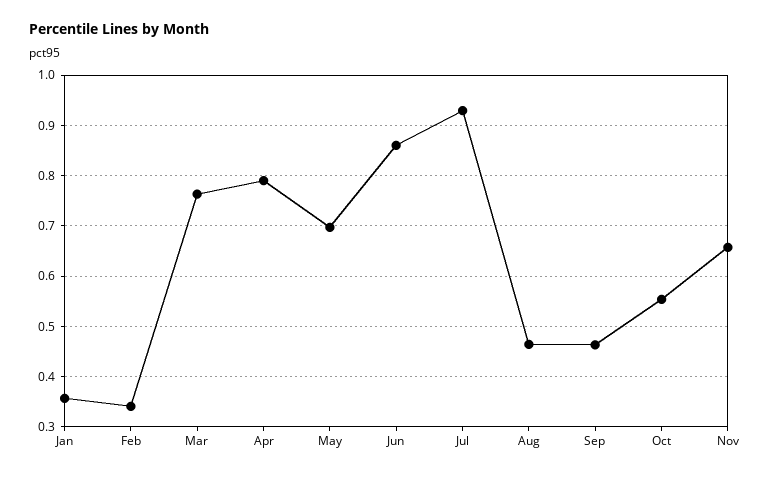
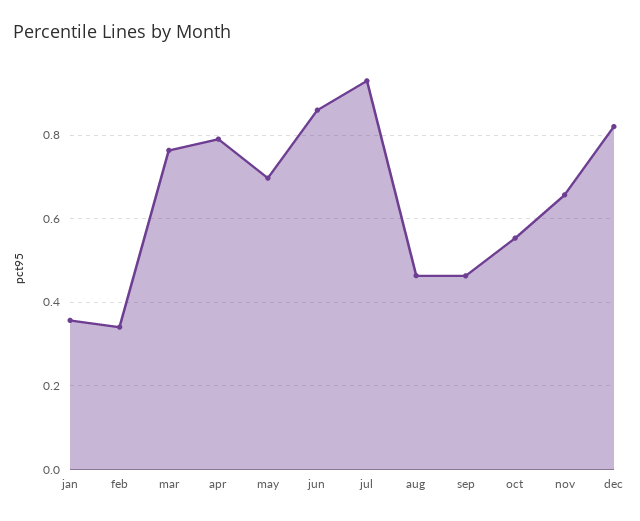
dec: none -> 0.82

